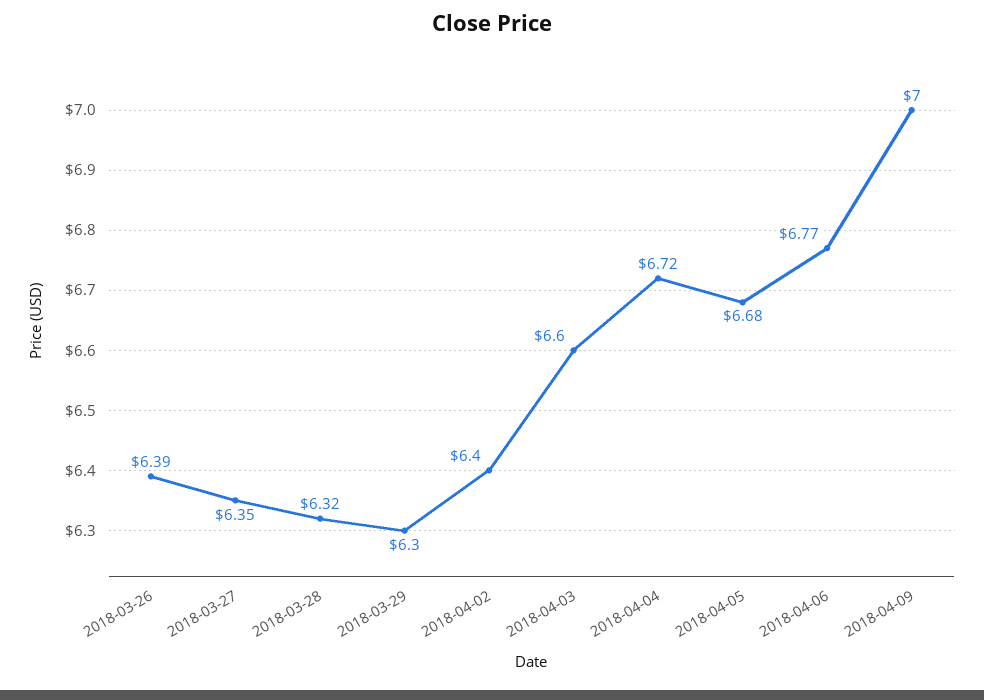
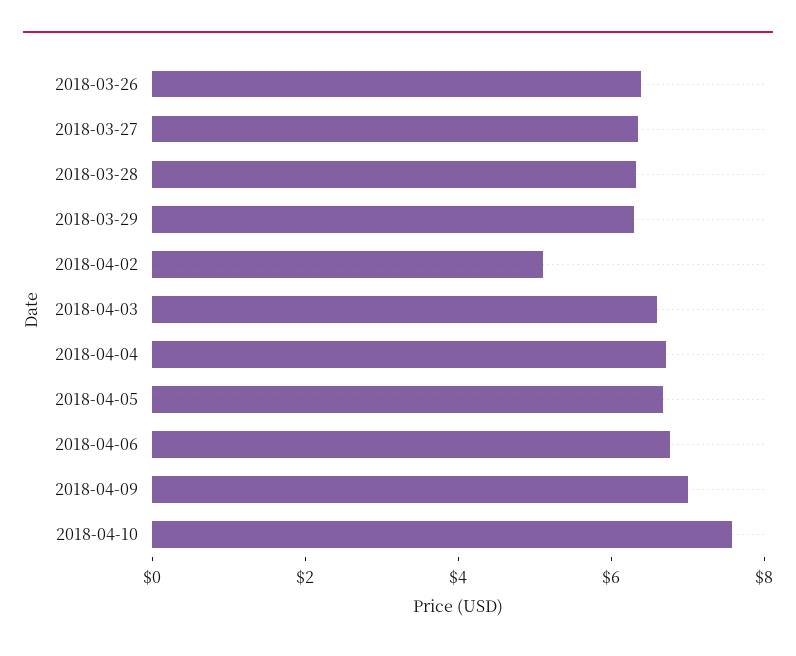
2018-04-02: 6.4 -> 5
2018-04-10: none -> 7.5

